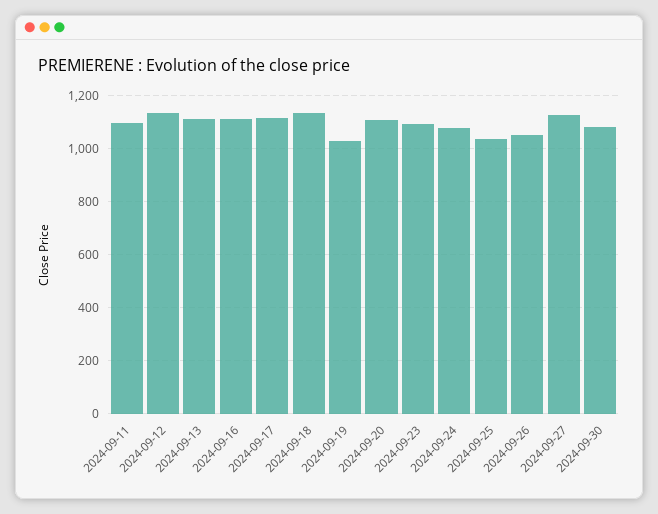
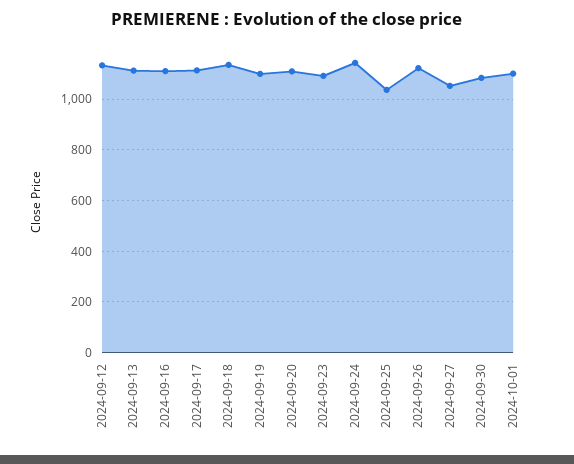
2024-09-11: 1100 -> none
2024-09-19: 1025 -> 1100
2024-09-24: 1075 -> 1150
2024-09-26: 1050 -> 1125
2024-09-27: 1125 -> 1050
2024-10-01: none -> 1100

